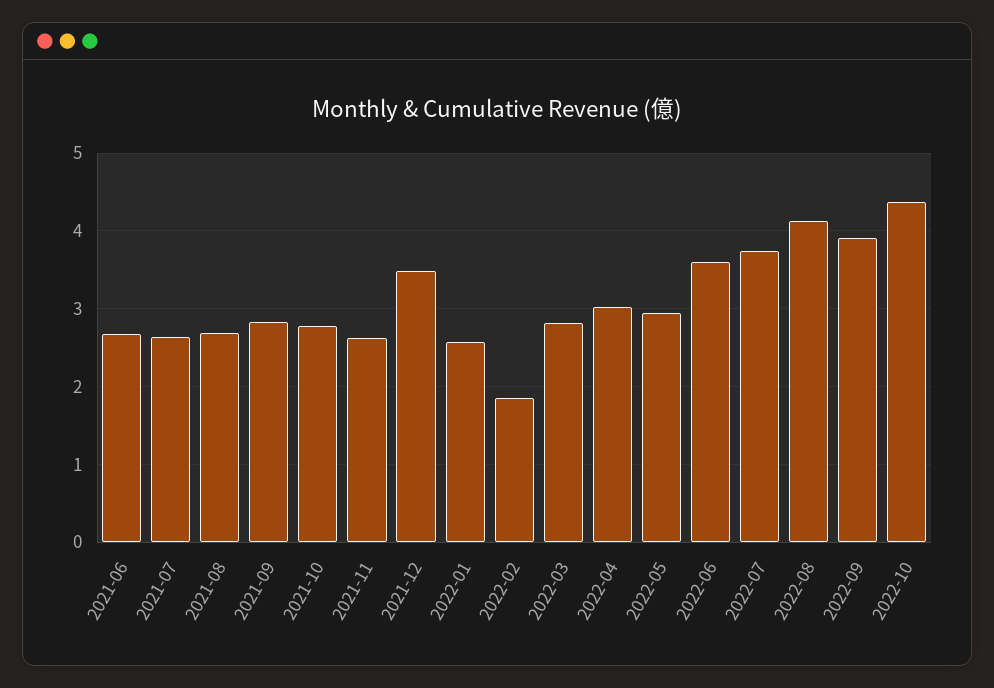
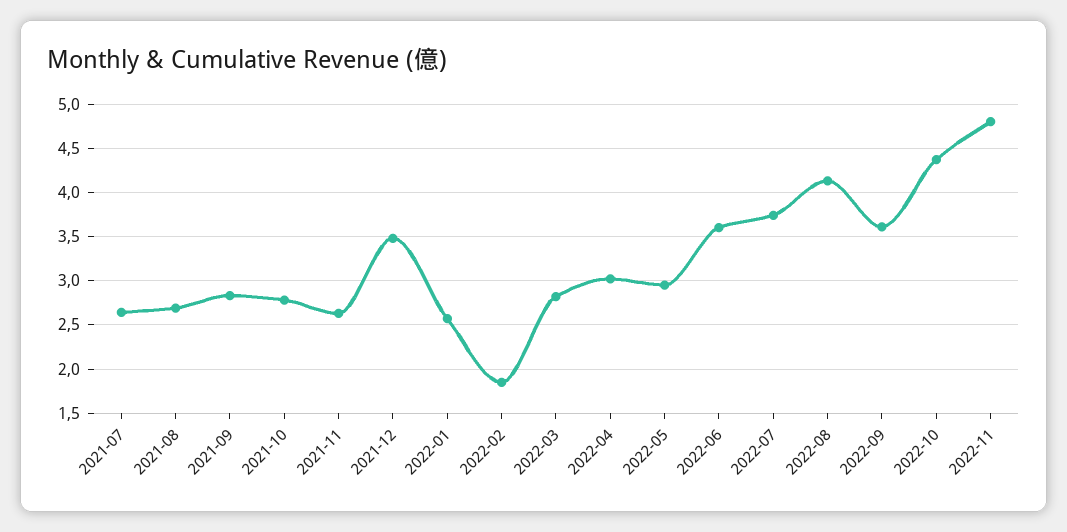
2021-06: 2.7 -> none
2022-09: 3.9 -> 3.6
2022-11: none -> 4.8

